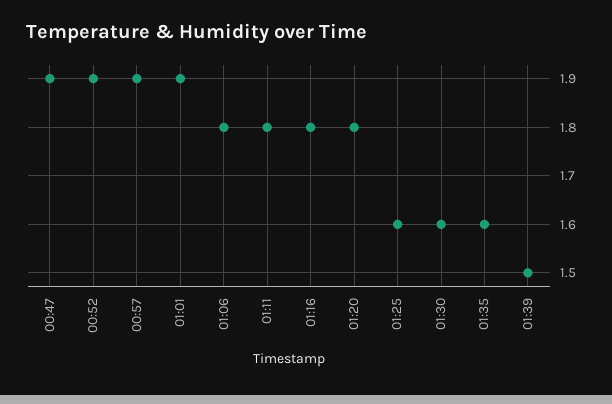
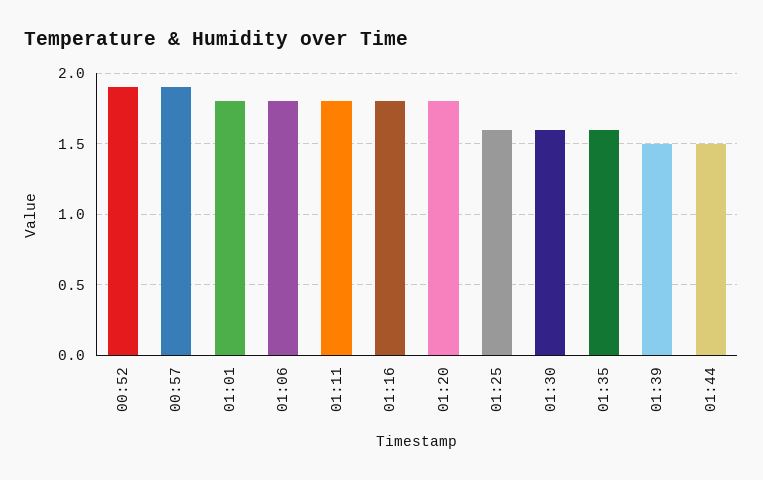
00:47: 1.9 -> none
01:01: 1.9 -> 1.8
01:44: none -> 1.5

